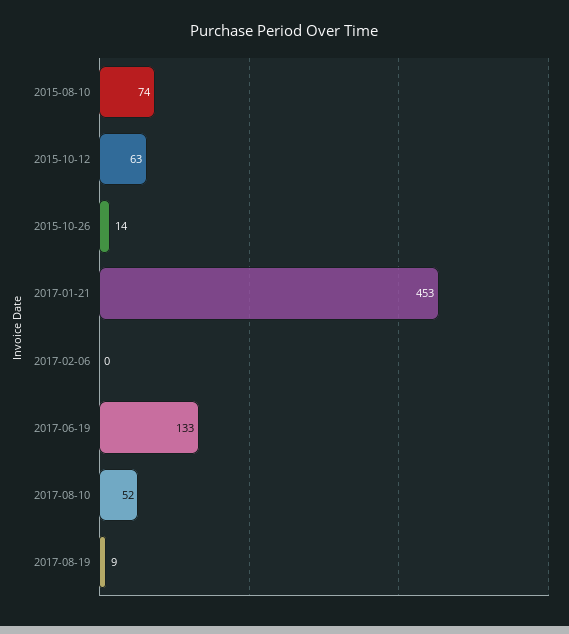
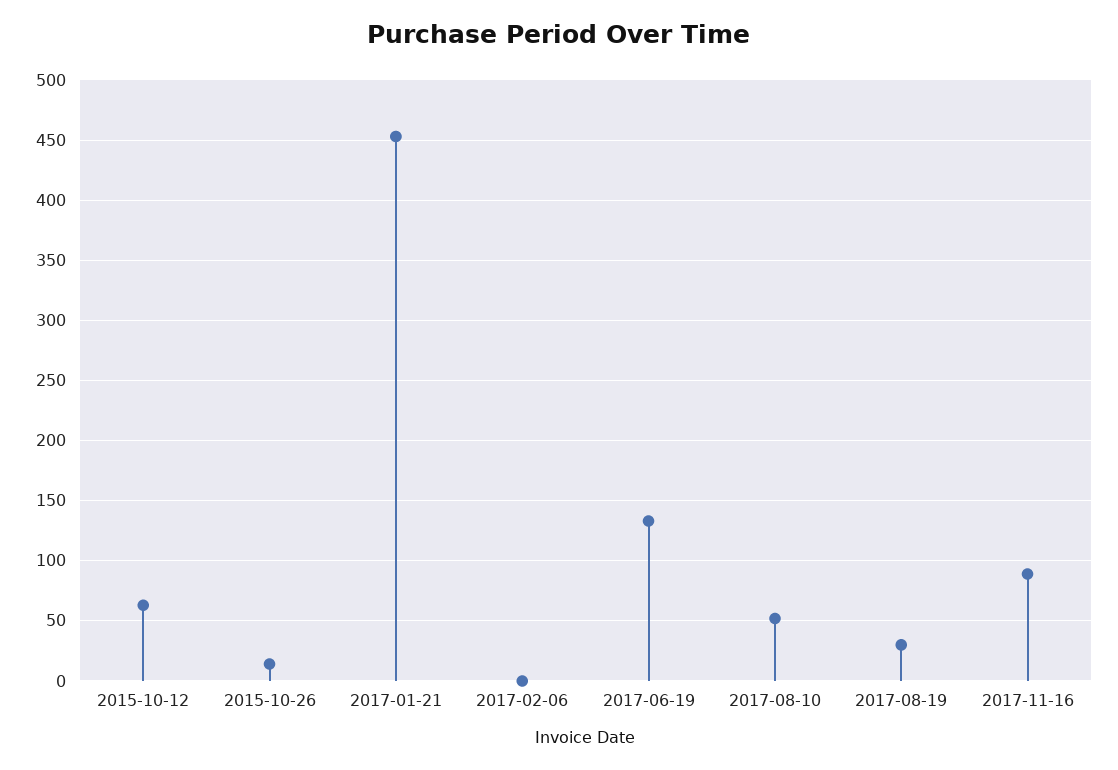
2015-08-10: 74 -> none
2017-08-19: 9 -> 30
2017-11-16: none -> 90

